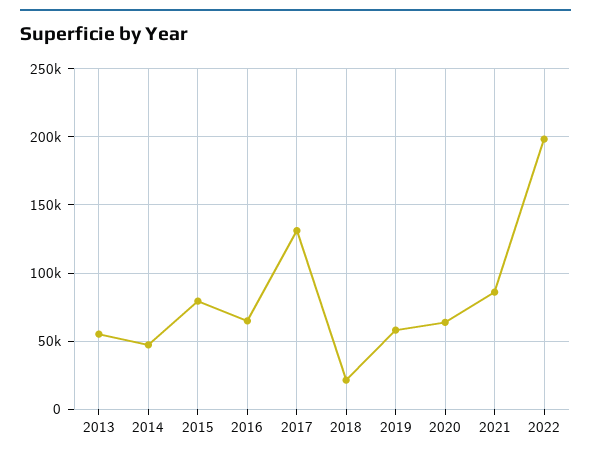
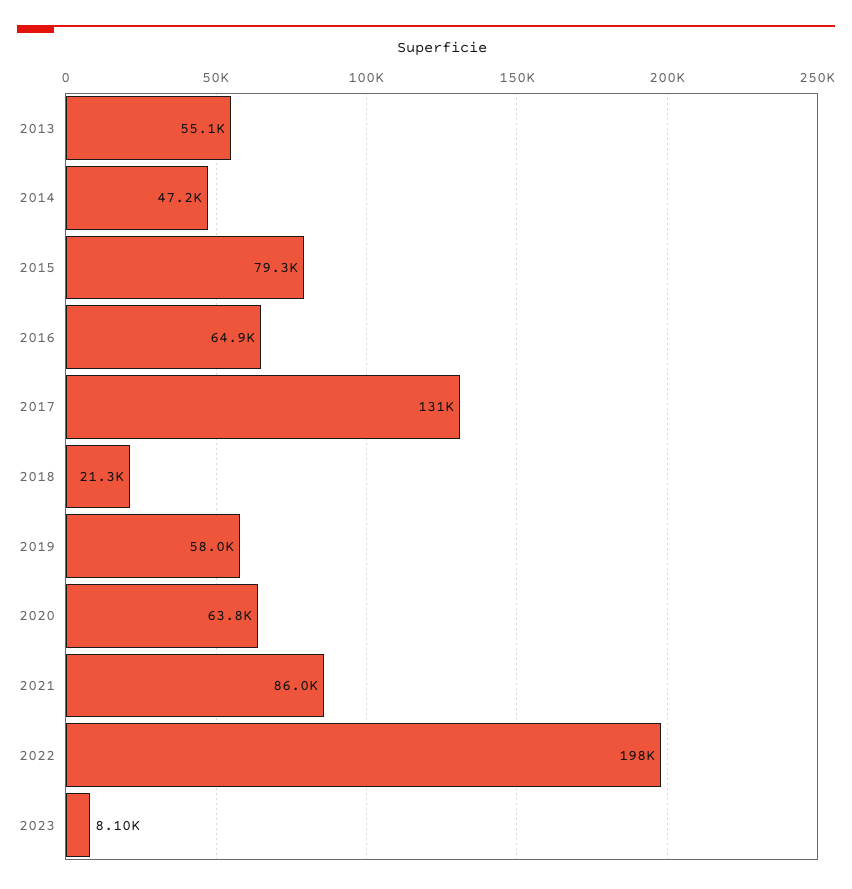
2023: none -> 8100

